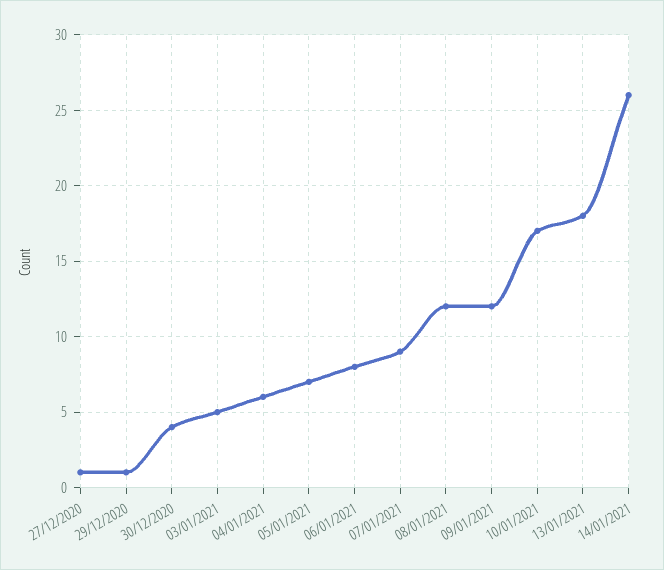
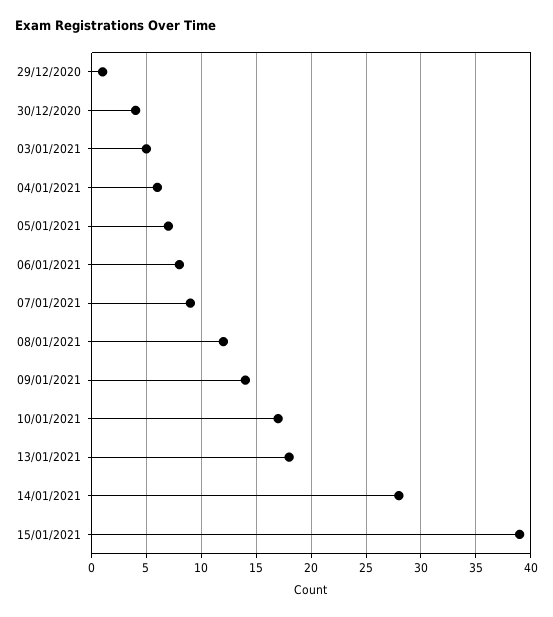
27/12/2020: 1 -> none
09/01/2021: 12 -> 14
14/01/2021: 26 -> 28
15/01/2021: none -> 39

